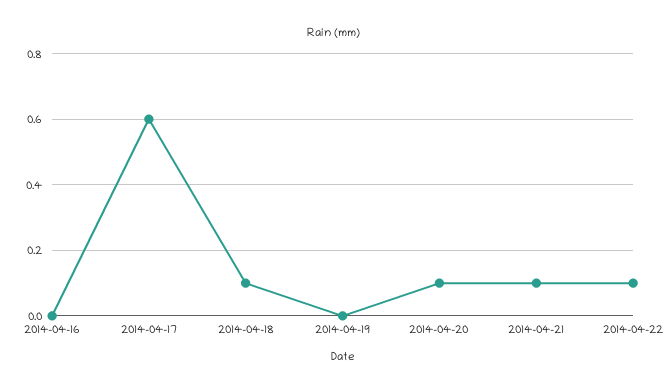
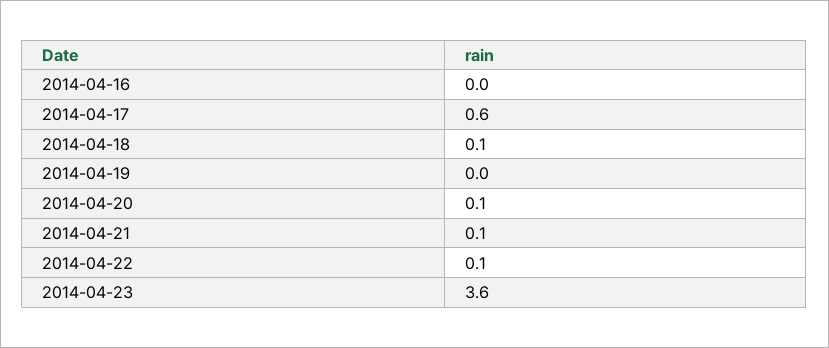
2014-04-23: none -> 3.6

